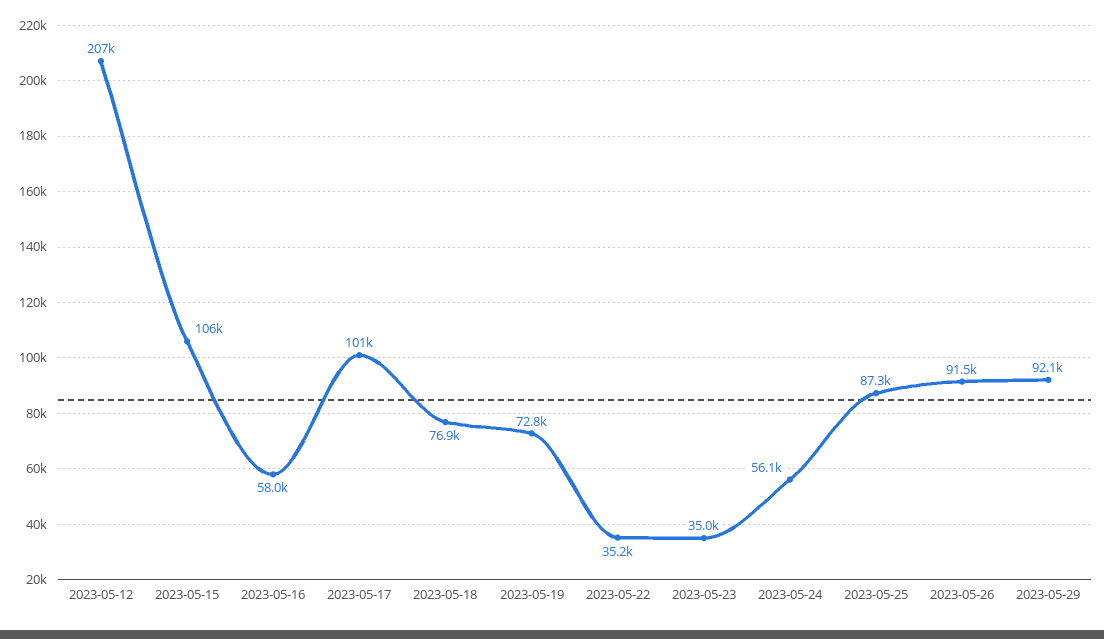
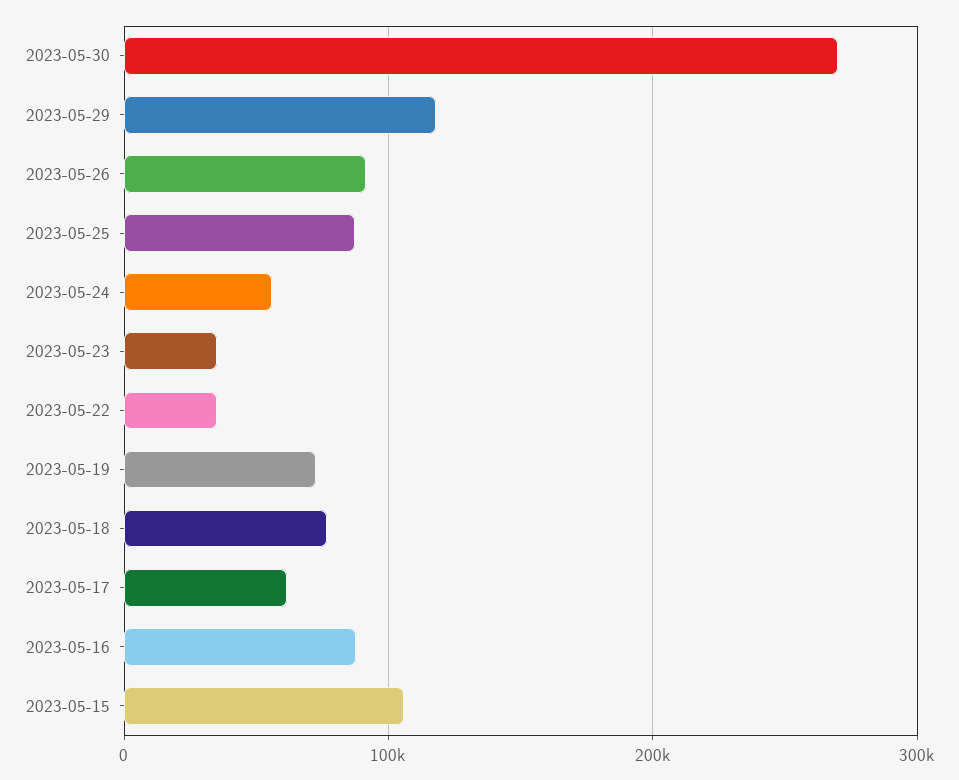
2023-05-12: 207000 -> none
2023-05-16: 58000 -> 90000
2023-05-17: 101000 -> 60000
2023-05-29: 92100 -> 120000
2023-05-30: none -> 270000

